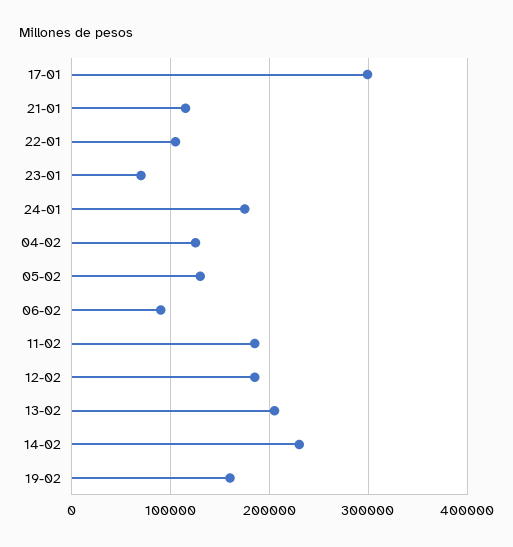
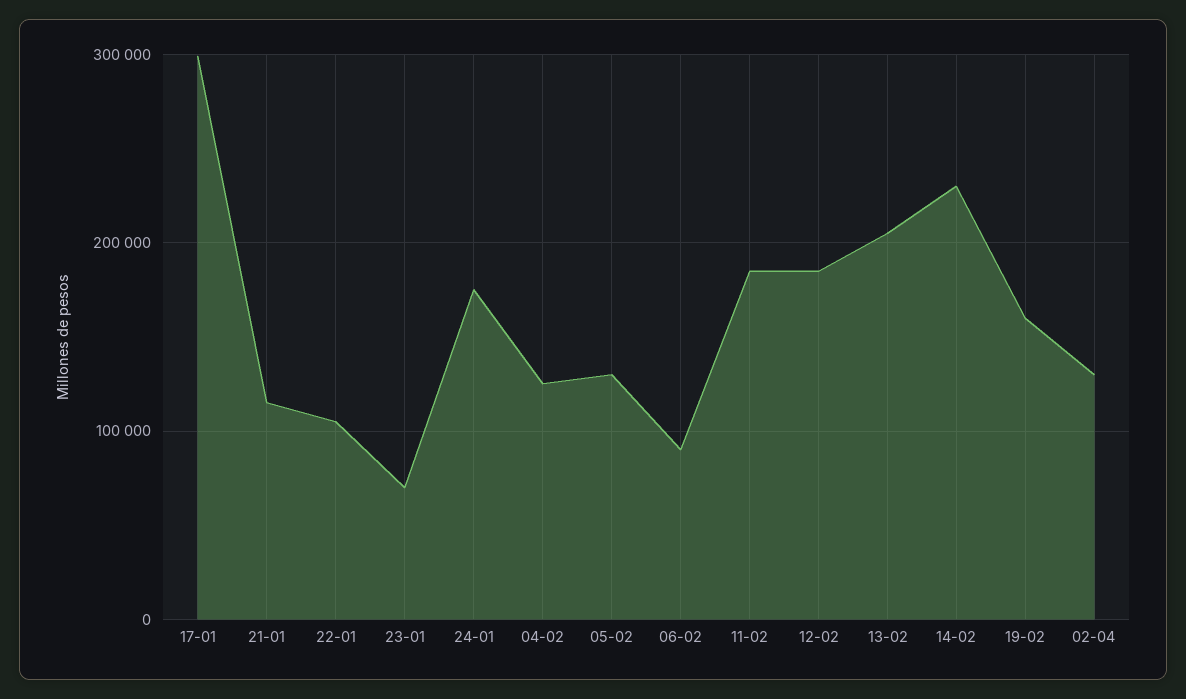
02-04: none -> 130000

